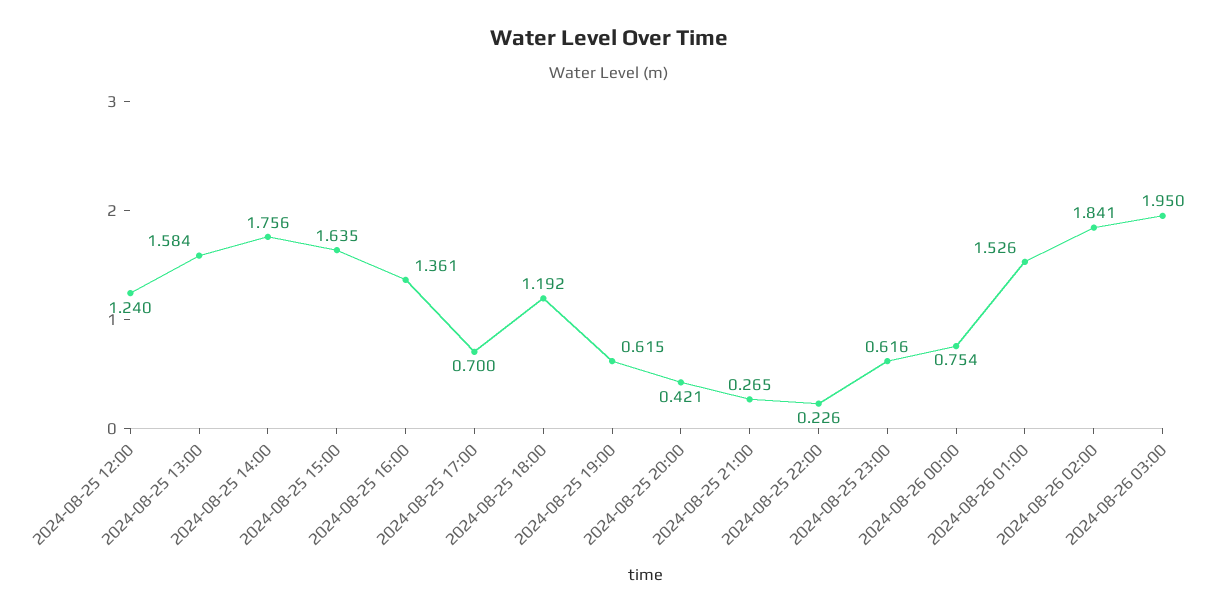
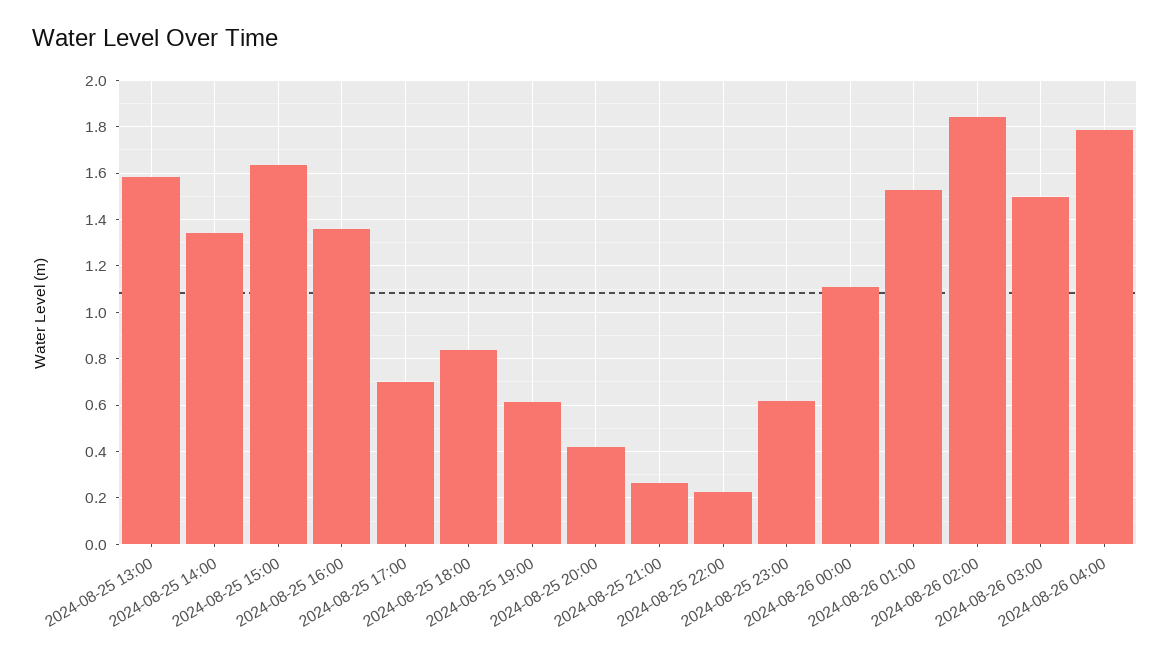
2024-08-25 12:00: 1.24 -> none
2024-08-25 14:00: 1.756 -> 1.35
2024-08-25 18:00: 1.192 -> 0.85
2024-08-26 00:00: 0.754 -> 1.1
2024-08-26 03:00: 1.95 -> 1.5
2024-08-26 04:00: none -> 1.8

